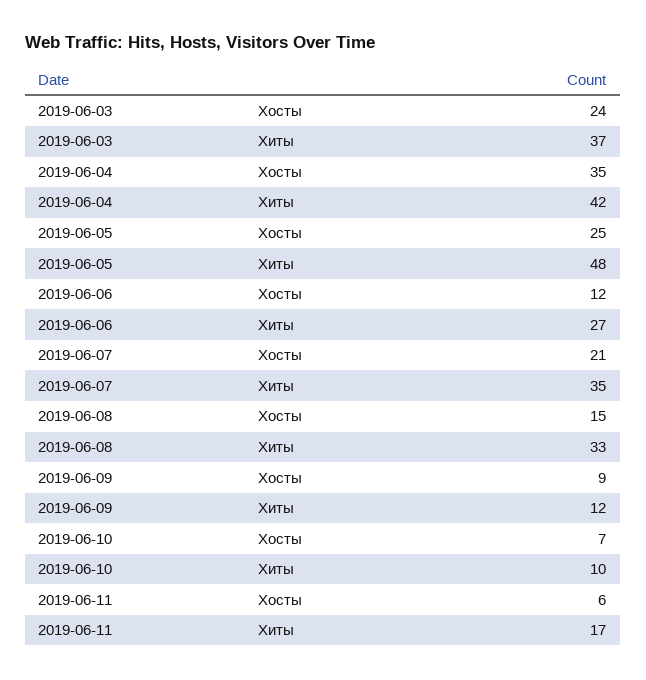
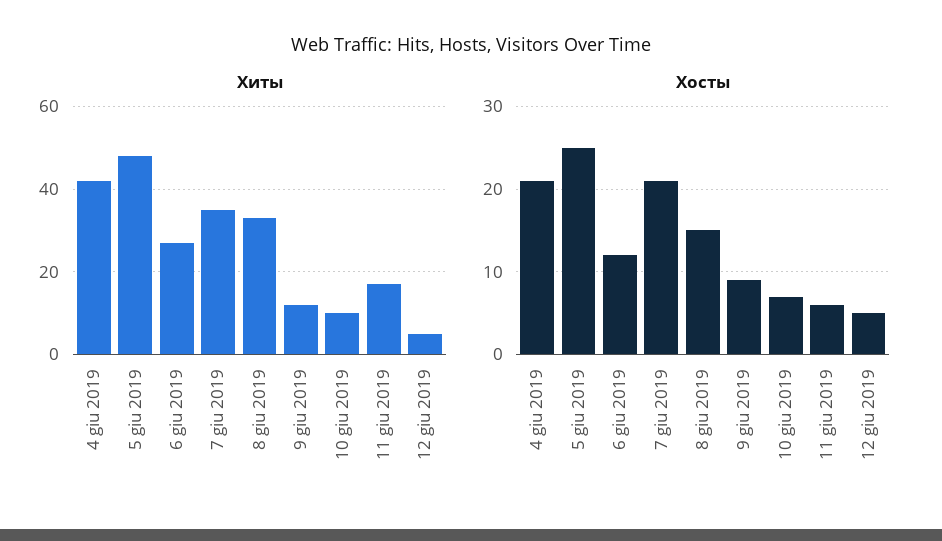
Хосты, 2019-06-03: 24 -> none
Хиты, 2019-06-03: 37 -> none
Хосты, 2019-06-04: 35 -> 21
Хиты, 12 giu 2019: none -> 5
Хосты, 12 giu 2019: none -> 5

